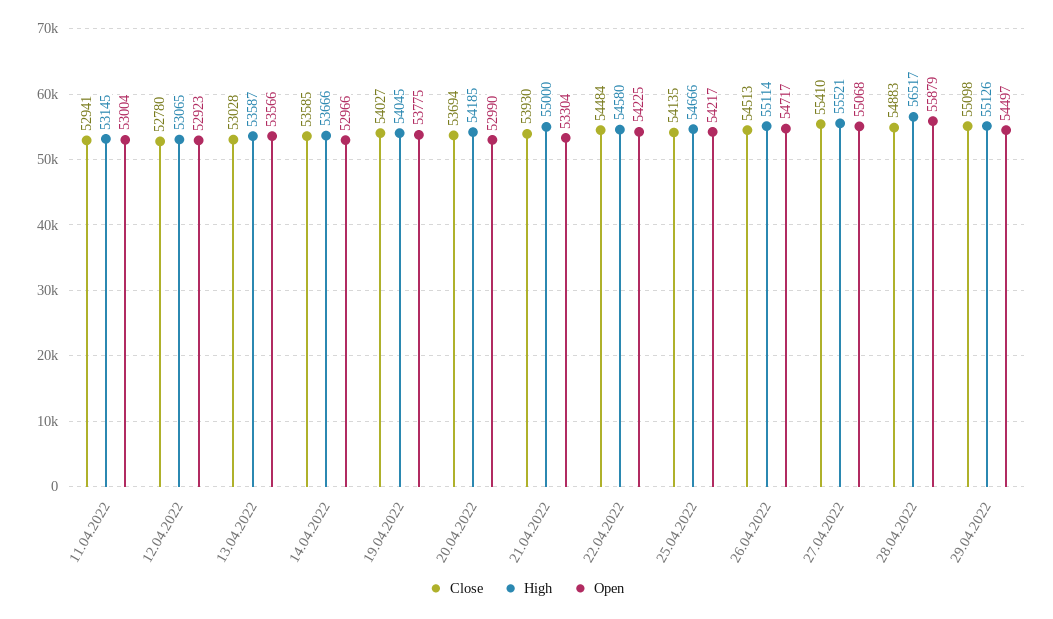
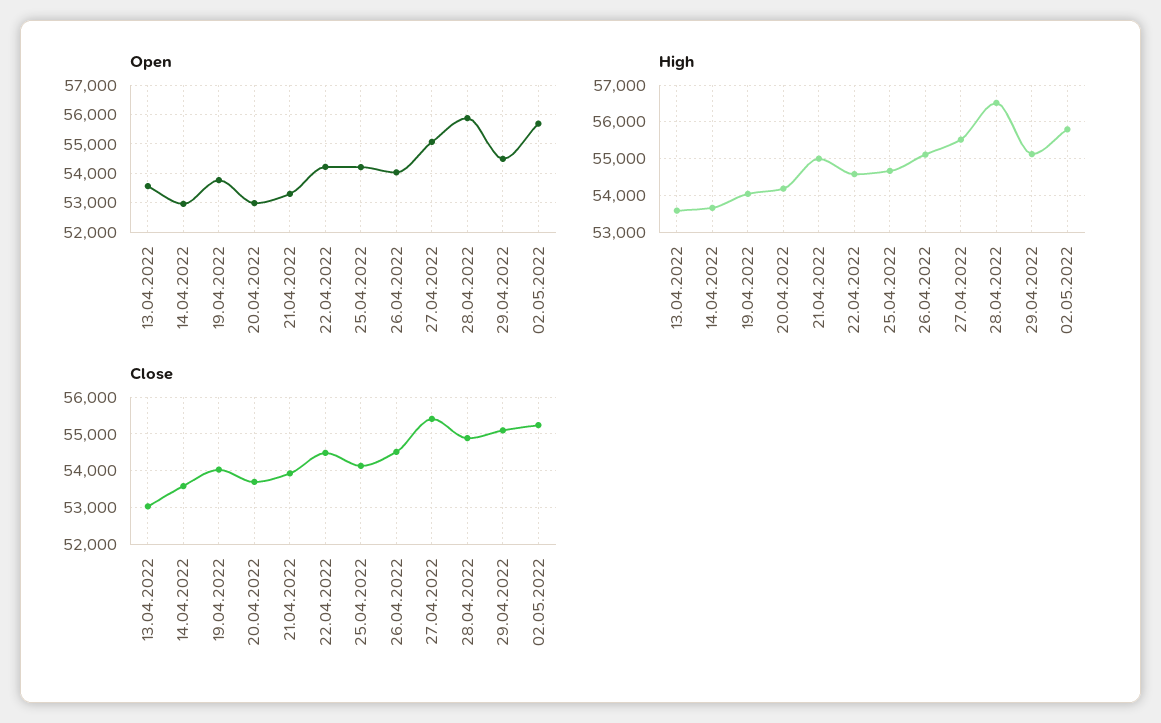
Close, 11.04.2022: 52941 -> none
High, 11.04.2022: 53145 -> none
Open, 11.04.2022: 53004 -> none
Close, 12.04.2022: 52780 -> none
High, 12.04.2022: 53065 -> none
Open, 12.04.2022: 52923 -> none
Open, 26.04.2022: 54717 -> 54000
Open, 02.05.2022: none -> 55750
High, 02.05.2022: none -> 55800
Close, 02.05.2022: none -> 55200

